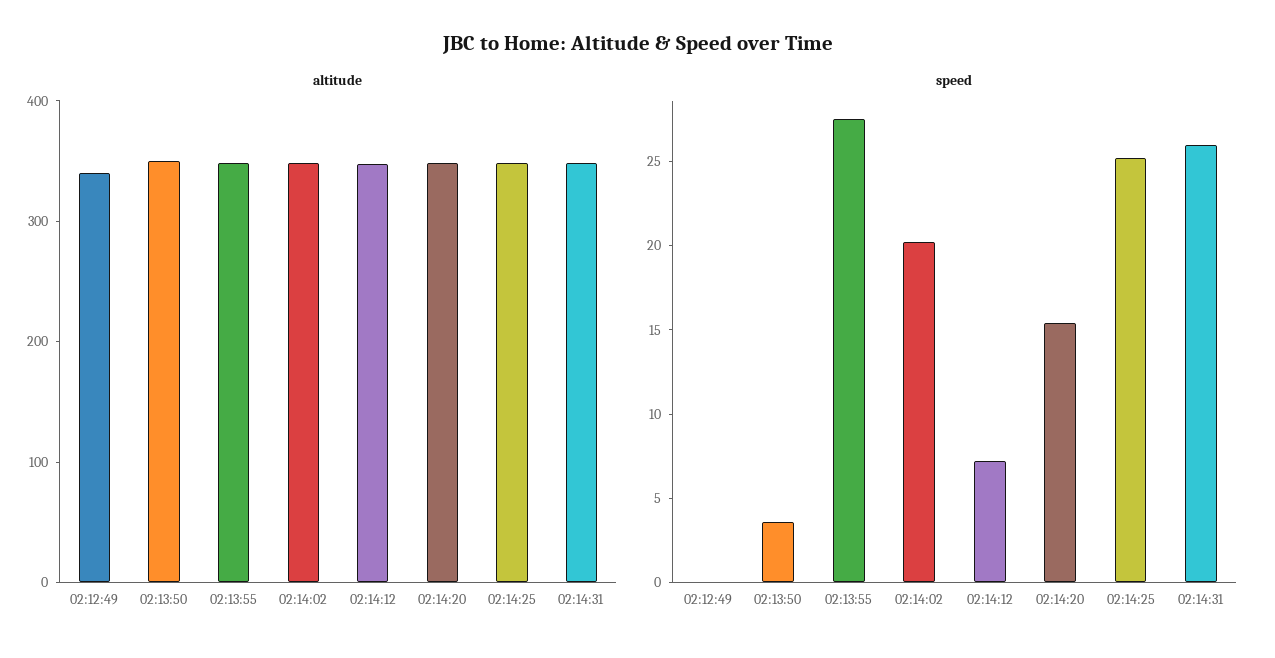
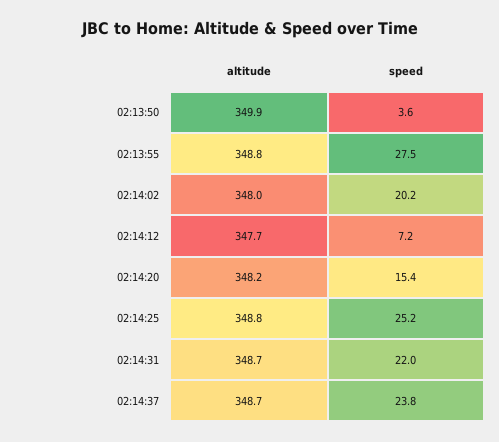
altitude, 02:12:49: 340 -> none
speed, 02:12:49: 0 -> none
speed, 02:14:31: 26 -> 22
altitude, 02:14:37: none -> 348.7
speed, 02:14:37: none -> 23.8

